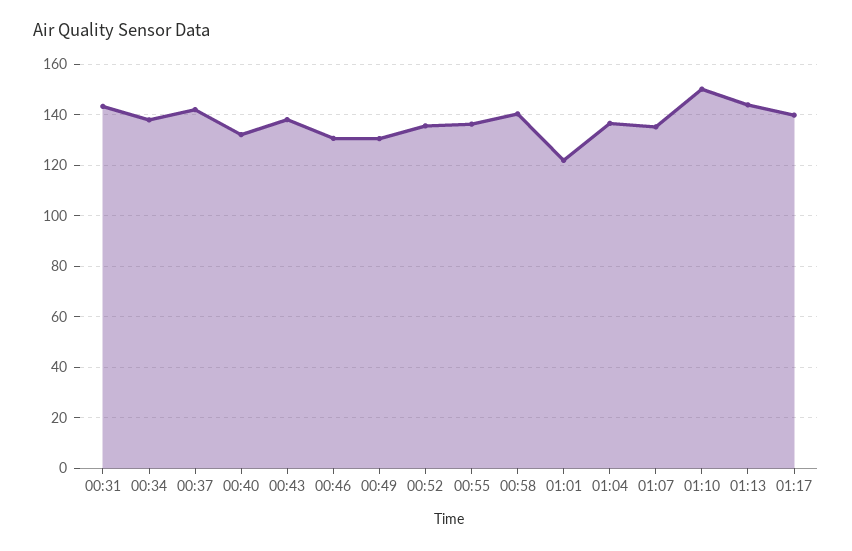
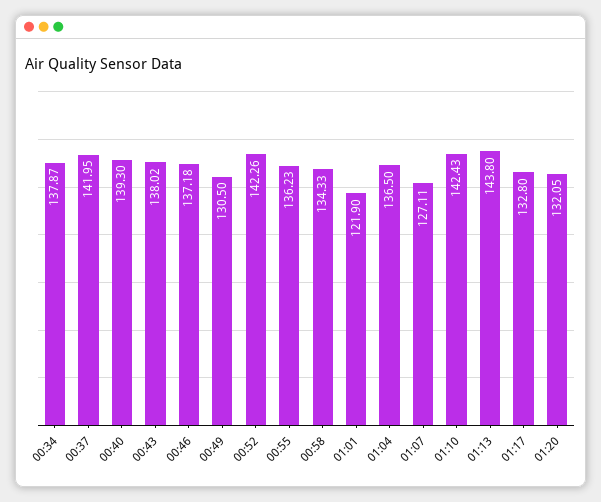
00:31: 142.5 -> none
00:40: 132.5 -> 139.3
00:46: 130 -> 137.18
00:52: 135 -> 142.26
00:58: 140 -> 134.33
01:07: 135 -> 127.11
01:10: 150 -> 142.43
01:17: 140 -> 132.8
01:20: none -> 132.05

